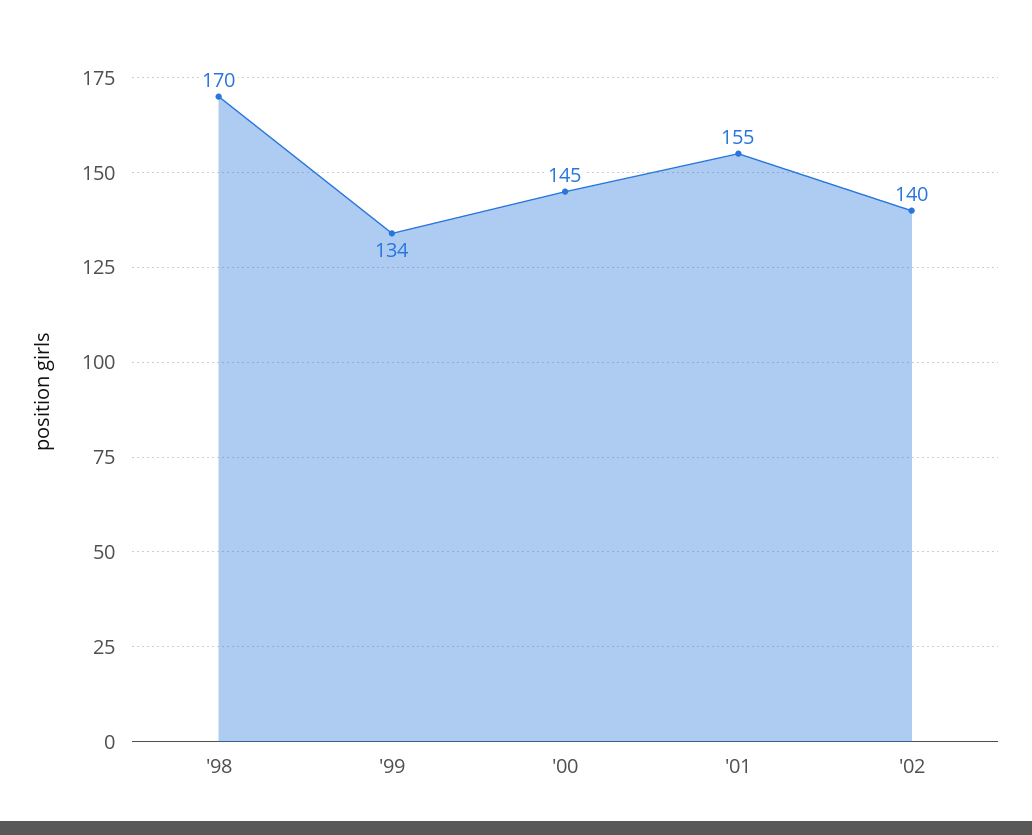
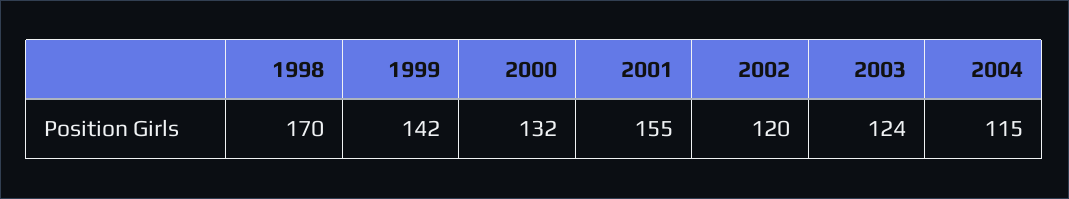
'99: 134 -> 142
'00: 145 -> 132
'02: 140 -> 120
2003: none -> 124
2004: none -> 115

